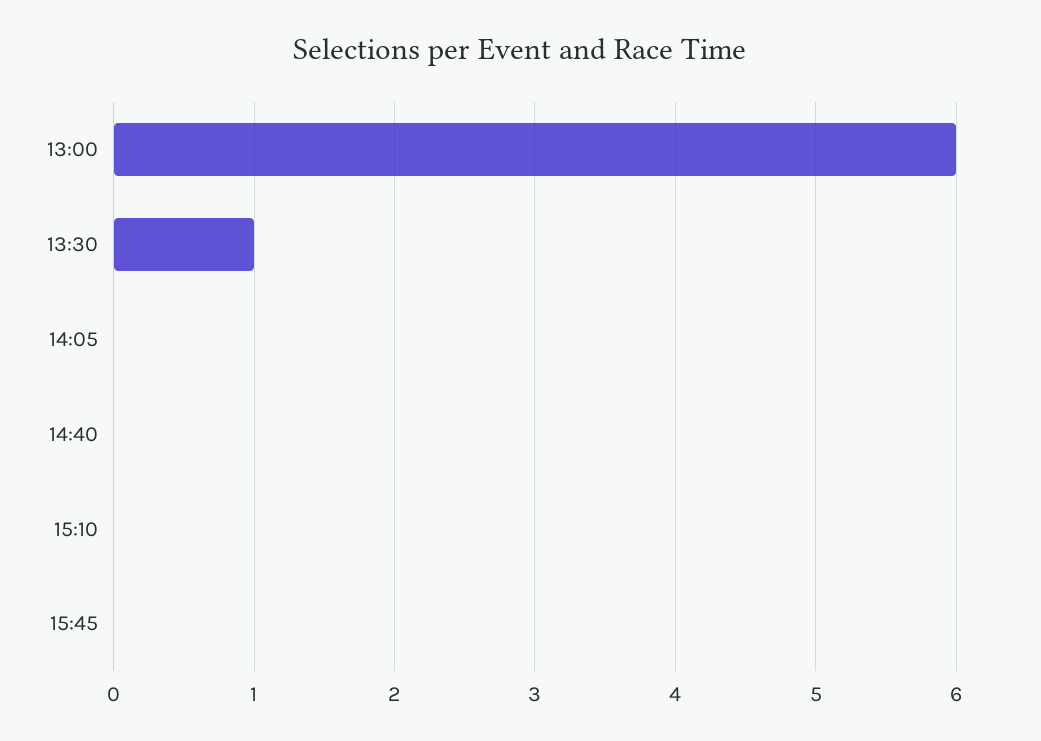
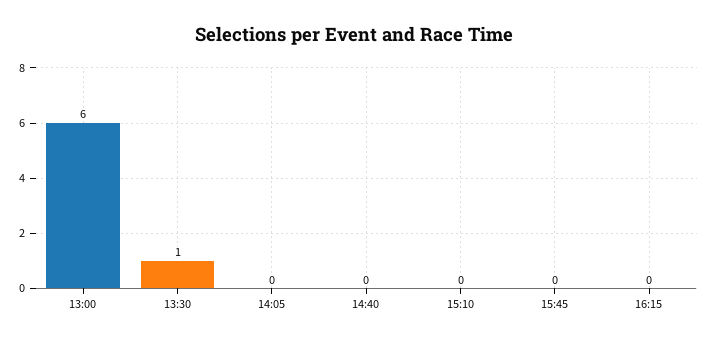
16:15: none -> 0

